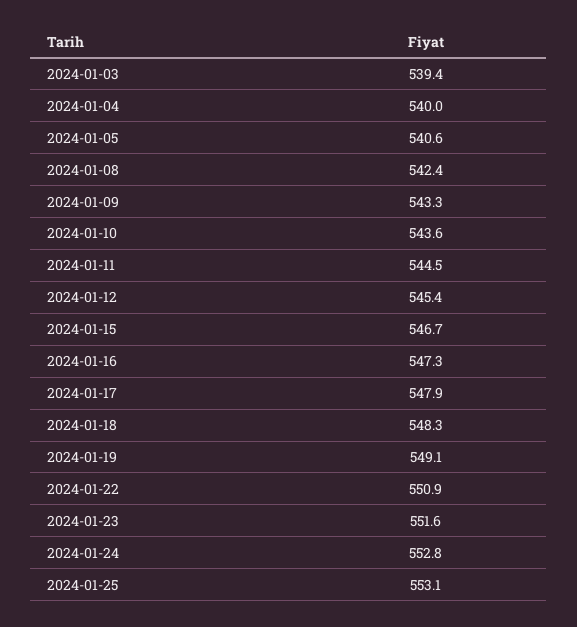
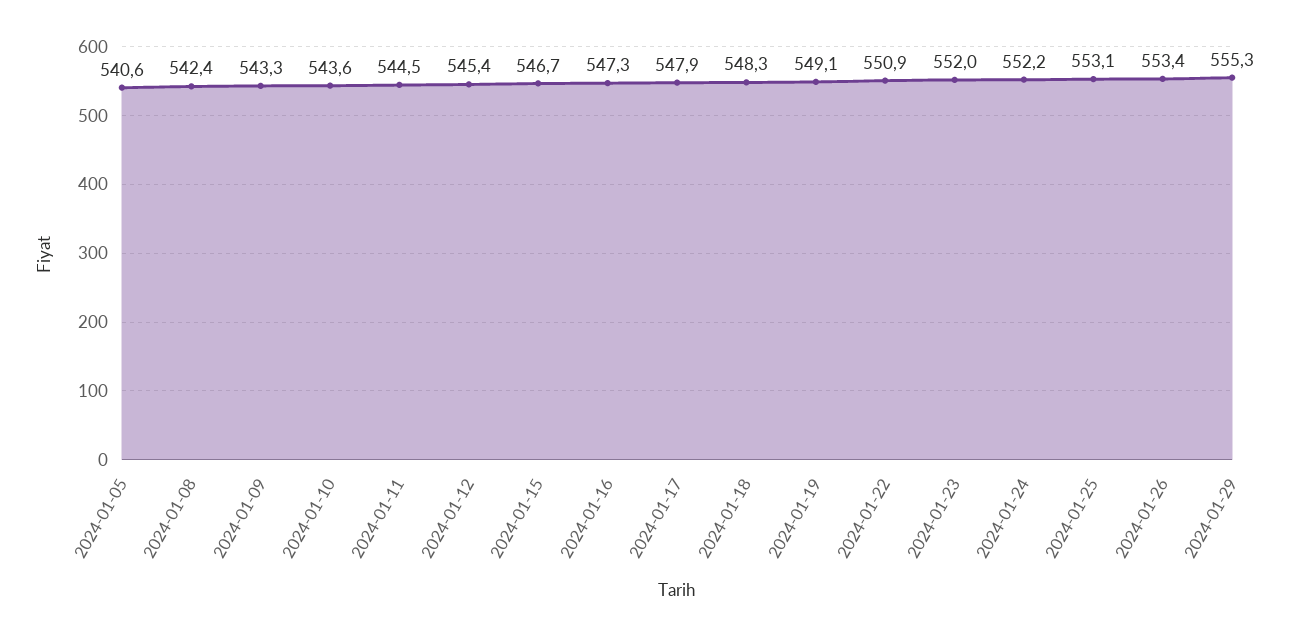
2024-01-03: 539.4 -> none
2024-01-04: 540 -> none
2024-01-23: 551.6 -> 552
2024-01-24: 552.8 -> 552.2
2024-01-26: none -> 553.4
2024-01-29: none -> 555.3

